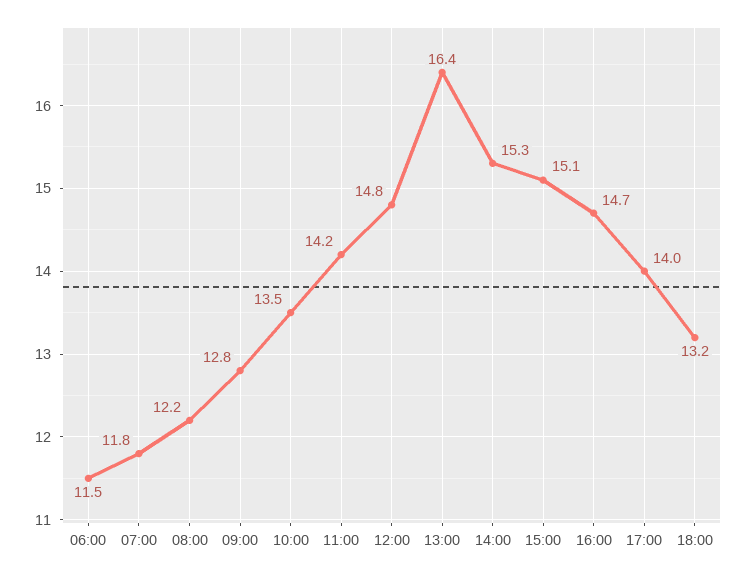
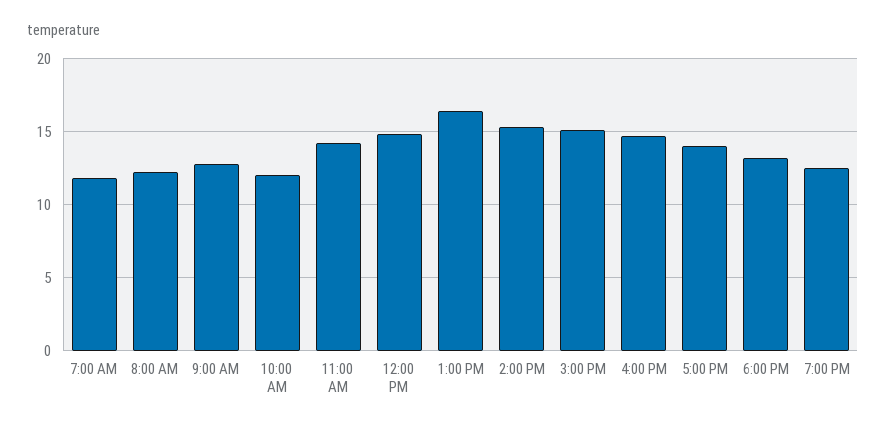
06:00: 11.5 -> none
10:00: 13.5 -> 12
7:00 PM: none -> 12.5

